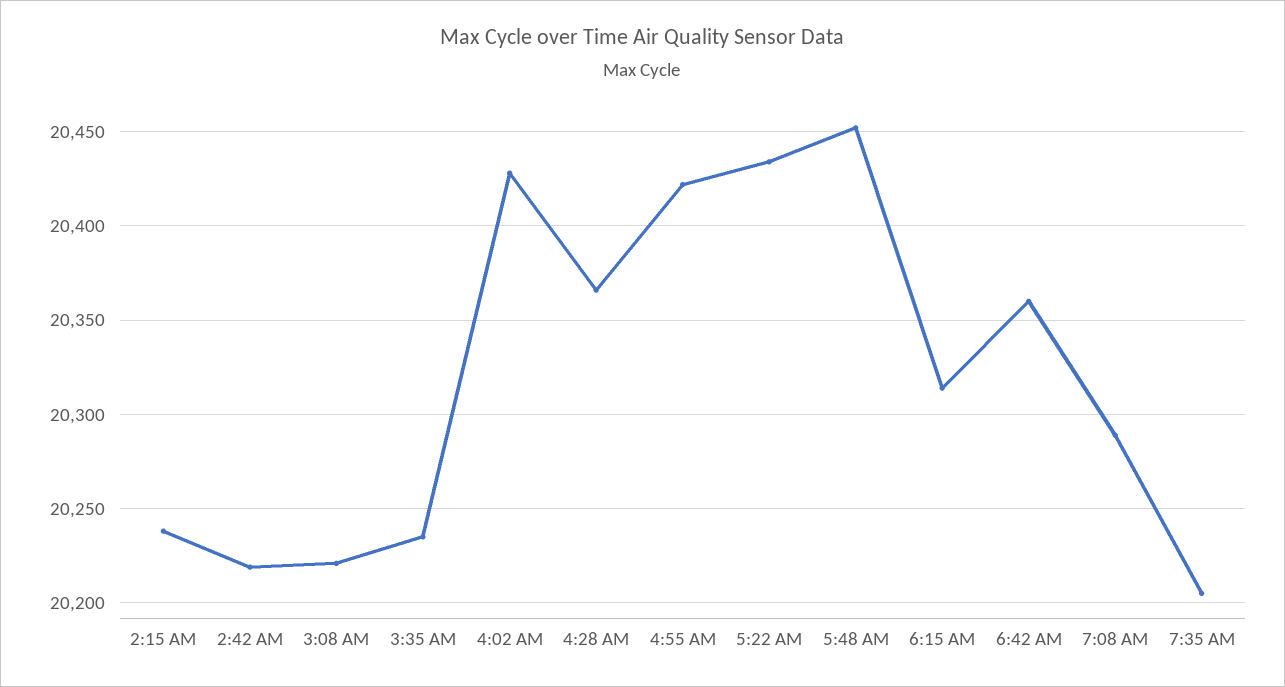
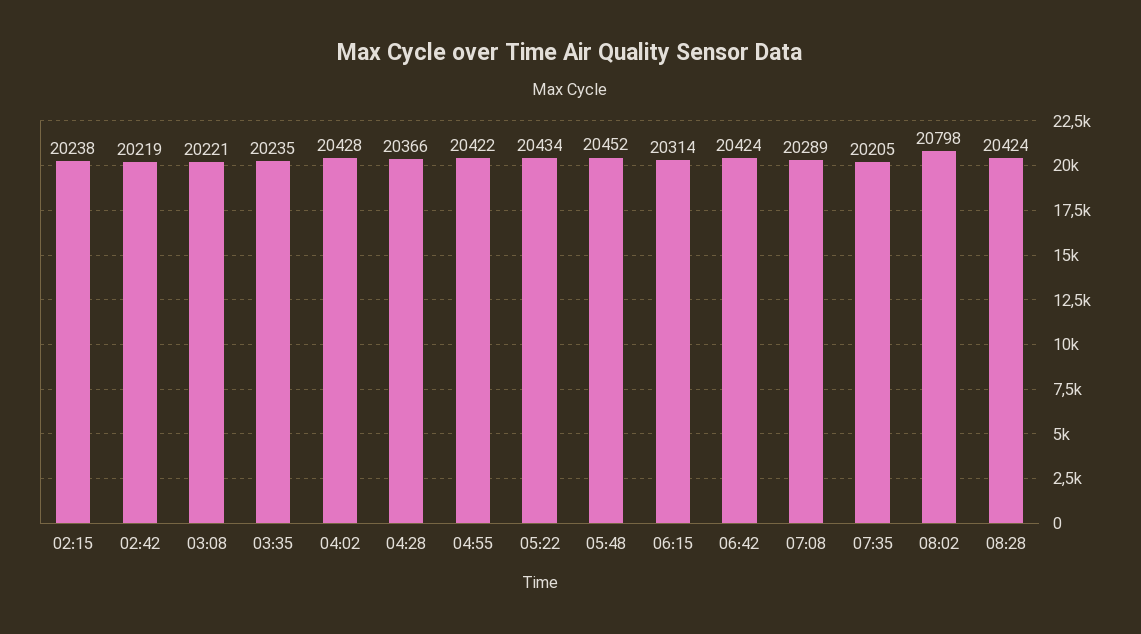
6:42 AM: 20360 -> 20424
08:02: none -> 20798
08:28: none -> 20424

